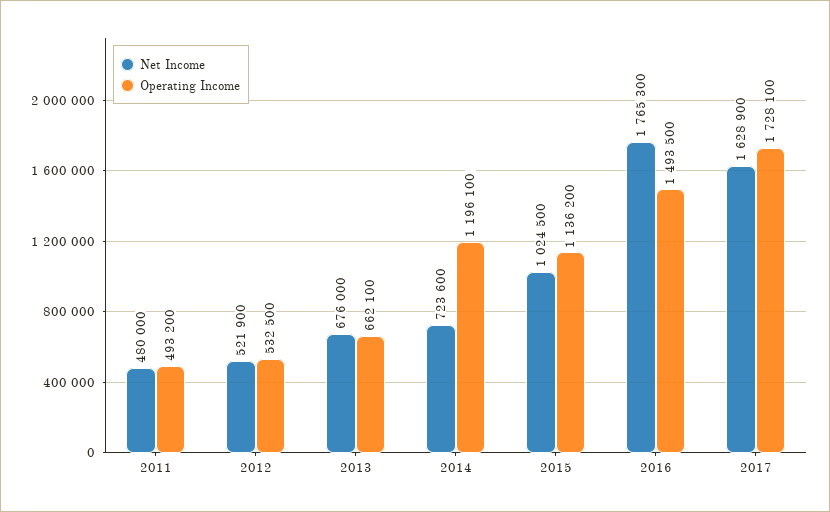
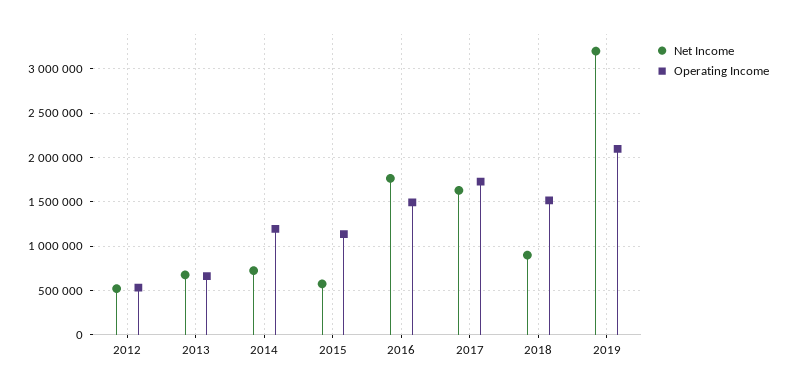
Net Income, 2011: 480000 -> none
Operating Income, 2011: 493200 -> none
Net Income, 2015: 1024500 -> 600000
Net Income, 2018: none -> 900000
Operating Income, 2018: none -> 1500000
Net Income, 2019: none -> 3200000
Operating Income, 2019: none -> 2100000

